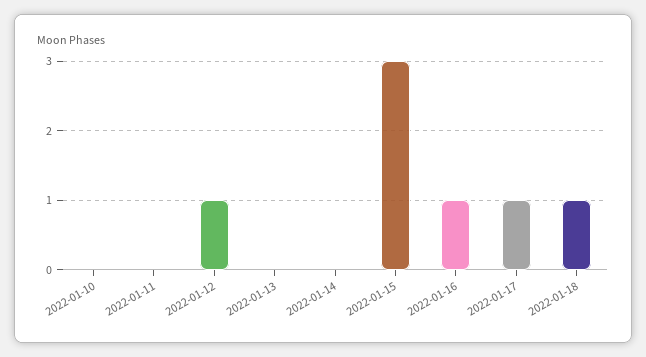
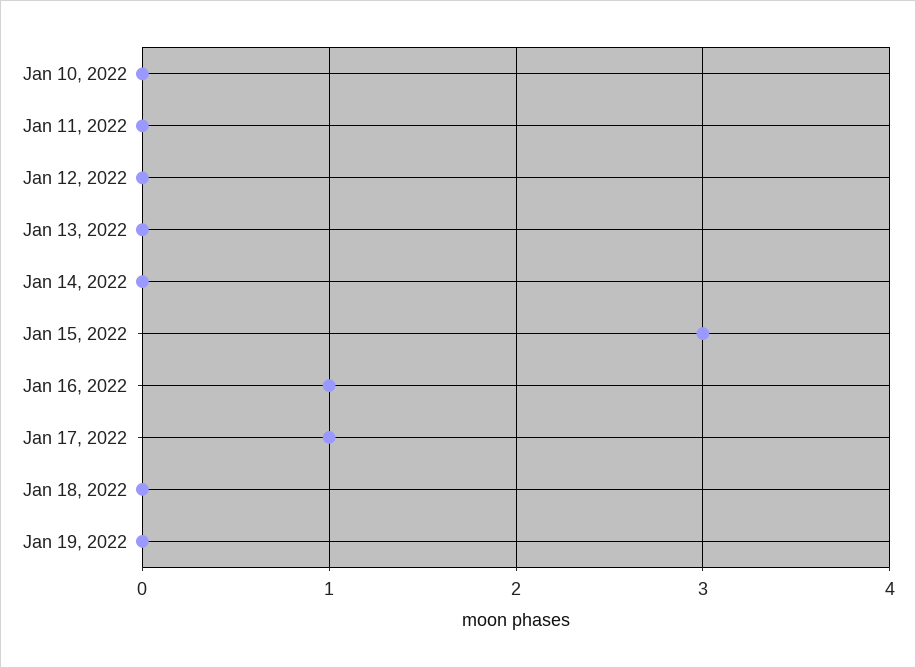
2022-01-12: 1 -> 0
2022-01-18: 1 -> 0
Jan 19, 2022: none -> 0

